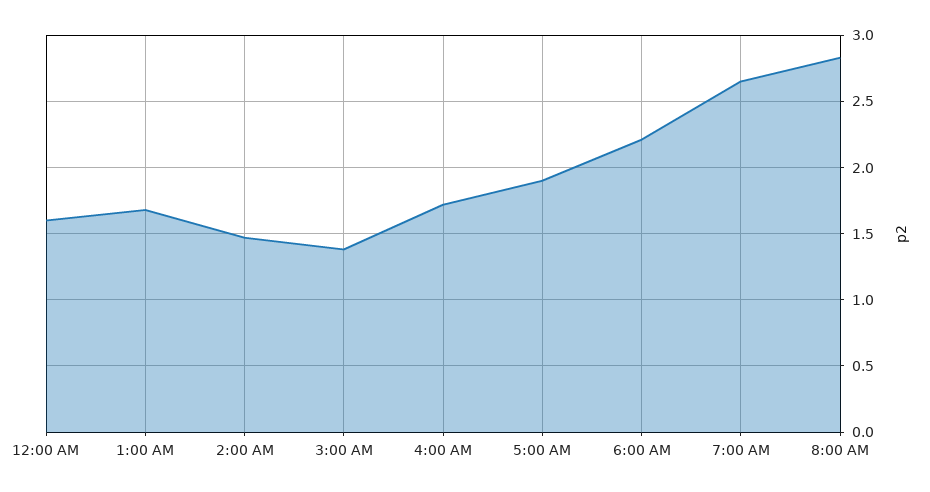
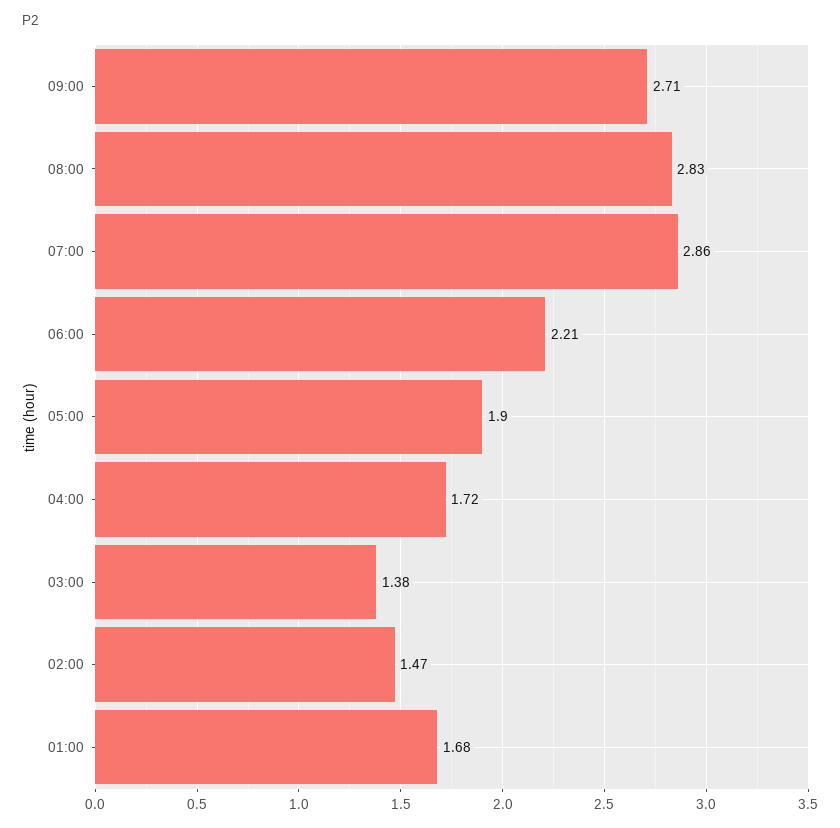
12:00 AM: 1.6 -> none
7:00 AM: 2.65 -> 2.86
09:00: none -> 2.71

